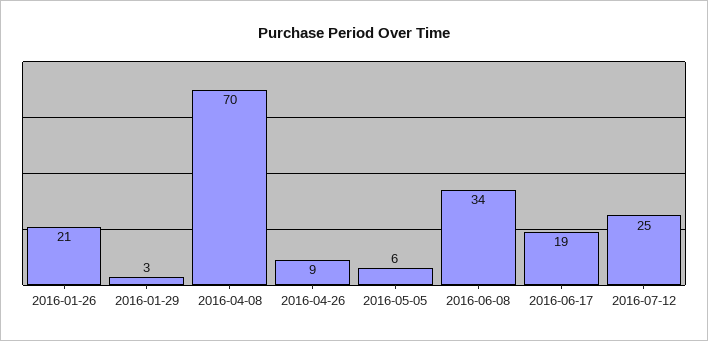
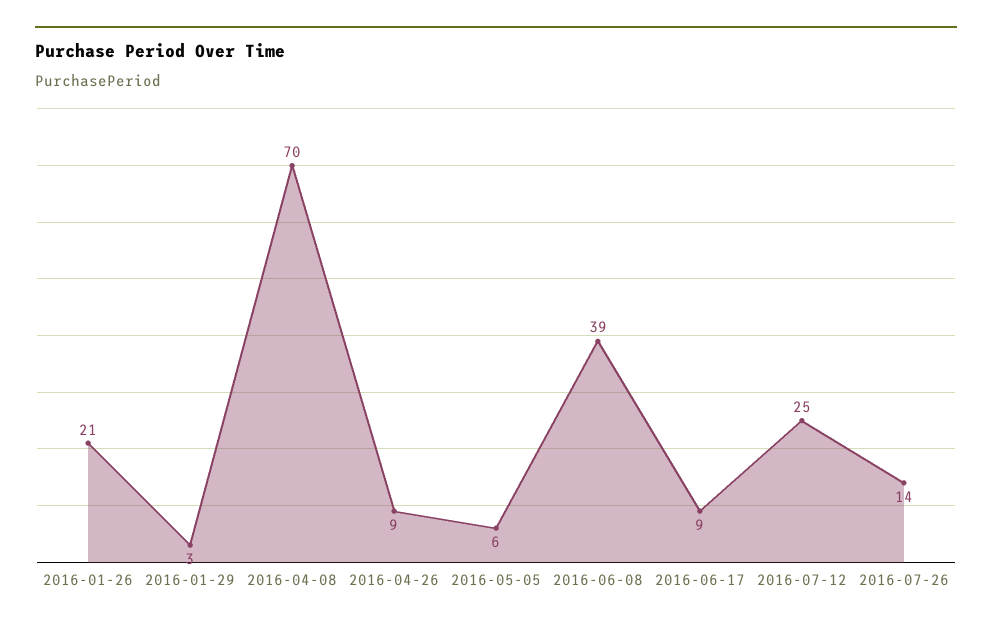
2016-06-08: 34 -> 39
2016-06-17: 19 -> 9
2016-07-26: none -> 14

